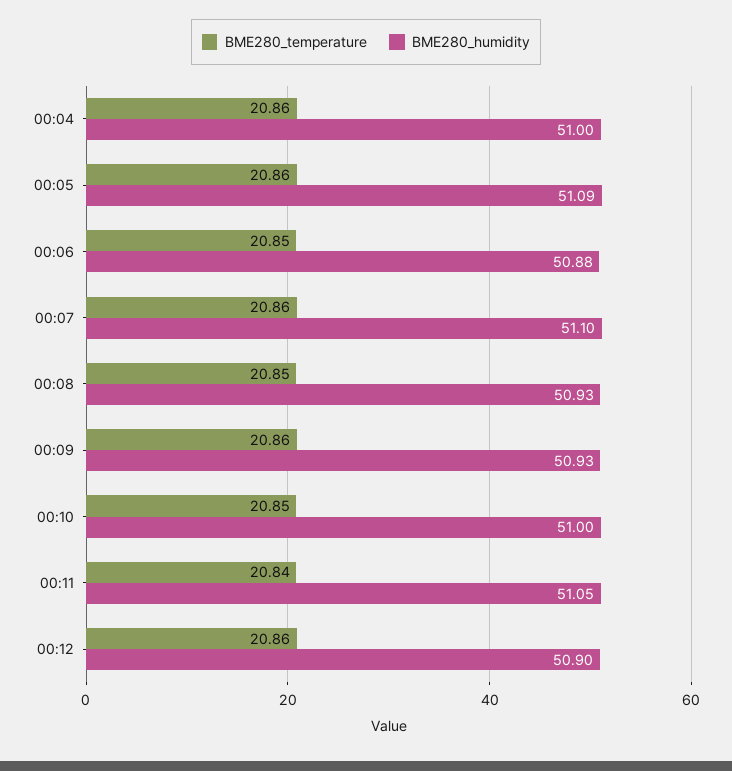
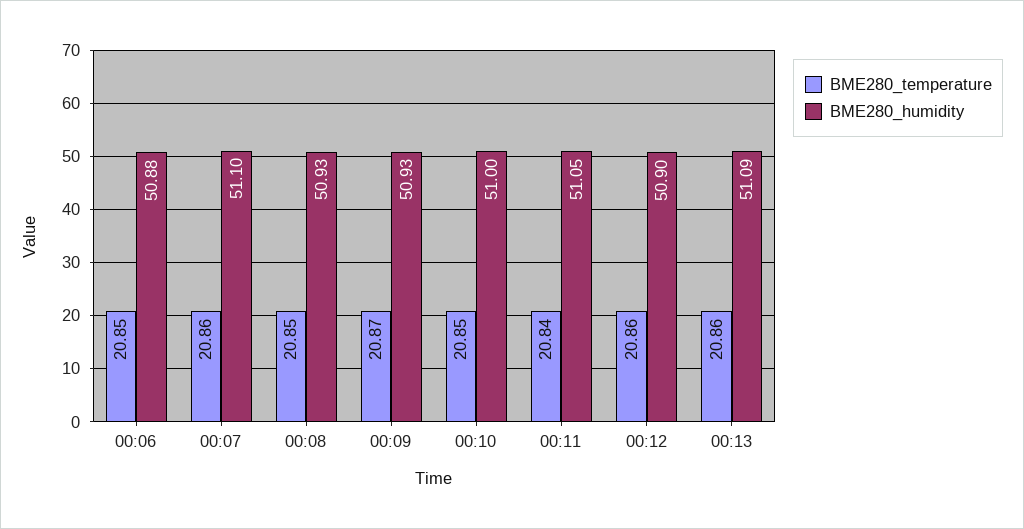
BME280_temperature, 00:04: 20.86 -> none
BME280_humidity, 00:04: 51 -> none
BME280_temperature, 00:05: 20.86 -> none
BME280_humidity, 00:05: 51.09 -> none
BME280_temperature, 00:09: 20.86 -> 20.87
BME280_temperature, 00:13: none -> 20.86
BME280_humidity, 00:13: none -> 51.09

